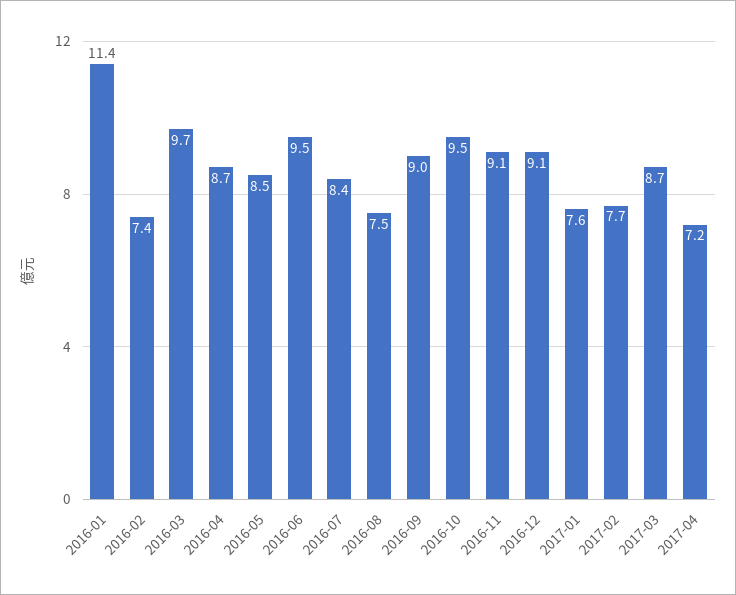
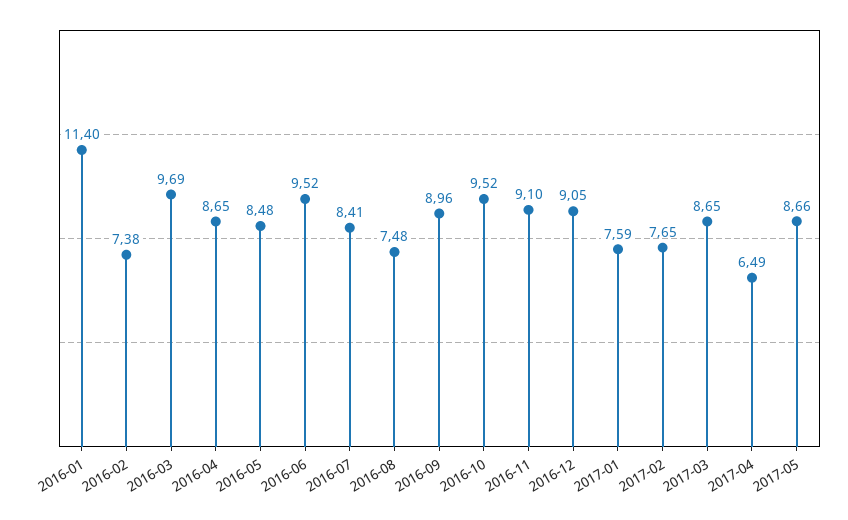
2017-04: 7.2 -> 6.49
2017-05: none -> 8.66

